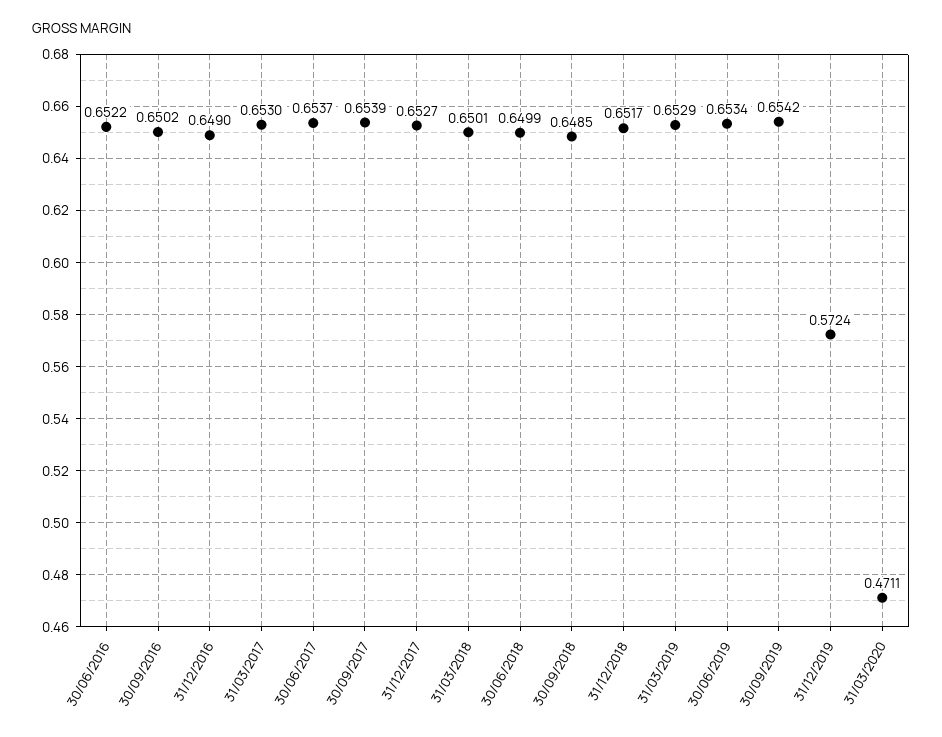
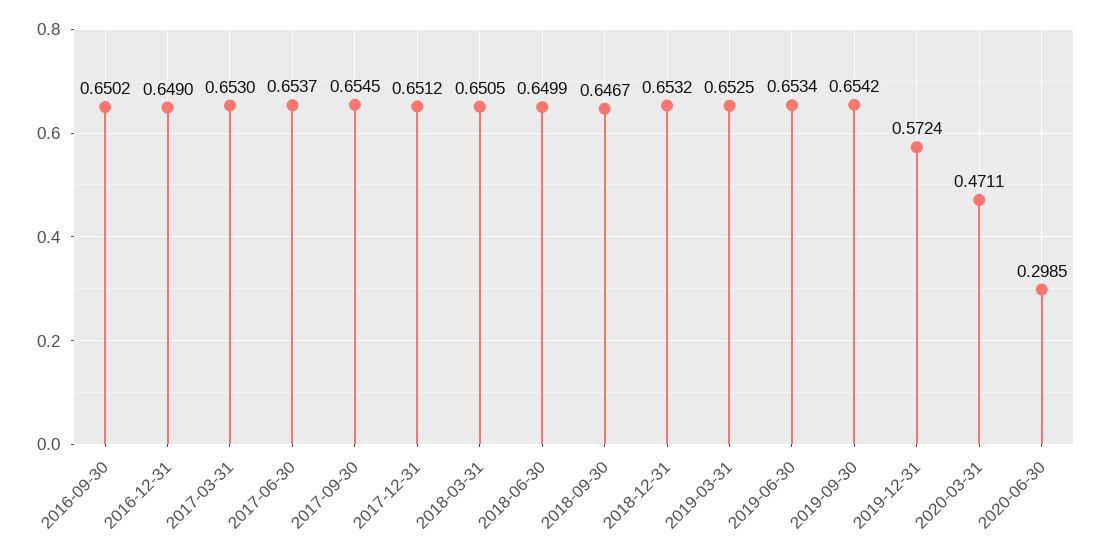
30/06/2016: 0.6522 -> none
30/09/2017: 0.6539 -> 0.6545
31/12/2017: 0.6527 -> 0.6512
31/03/2018: 0.6501 -> 0.6505
30/09/2018: 0.6485 -> 0.6467
31/12/2018: 0.6517 -> 0.6532
31/03/2019: 0.6529 -> 0.6525
2020-06-30: none -> 0.2985

